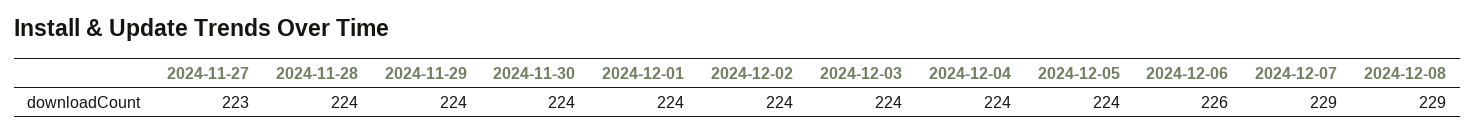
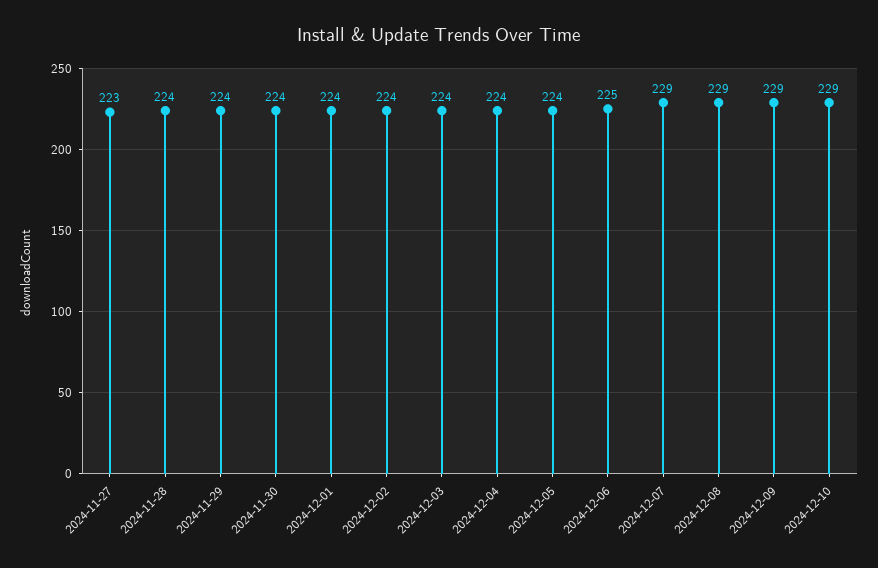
2024-12-06: 226 -> 225
2024-12-09: none -> 229
2024-12-10: none -> 229

